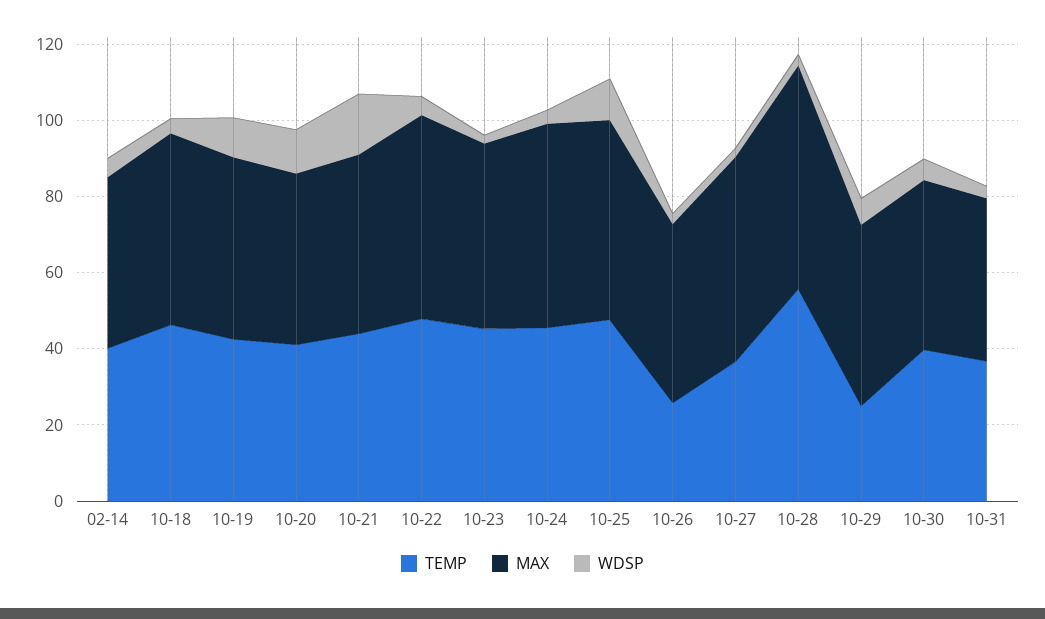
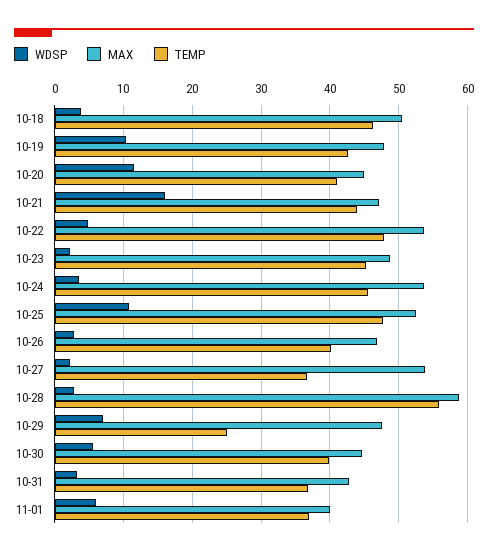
TEMP, 02-14: 40 -> none
MAX, 02-14: 45 -> none
WDSP, 02-14: 5 -> none
TEMP, 10-26: 25 -> 40
WDSP, 11-01: none -> 6
MAX, 11-01: none -> 40
TEMP, 11-01: none -> 37

